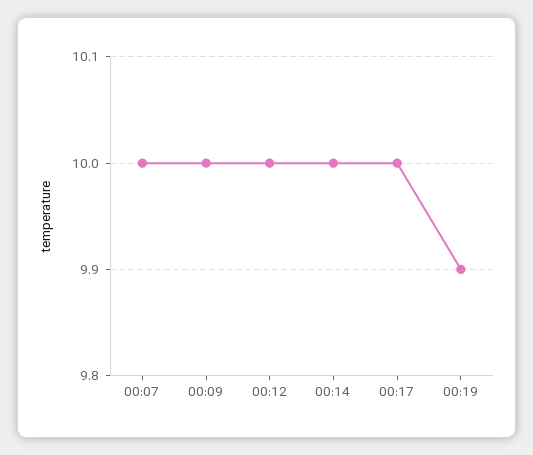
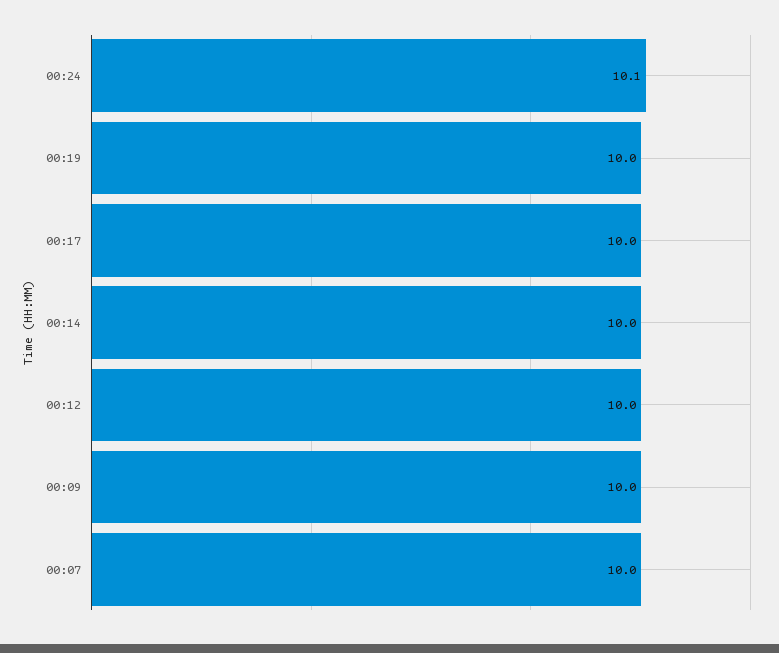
00:19: 9.9 -> 10
00:24: none -> 10.1

